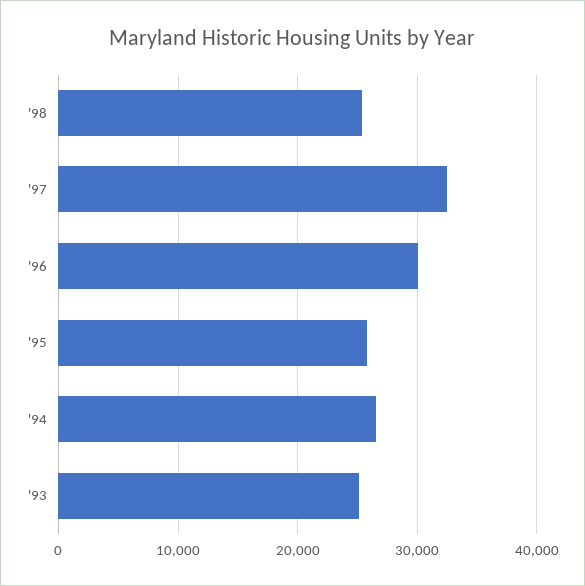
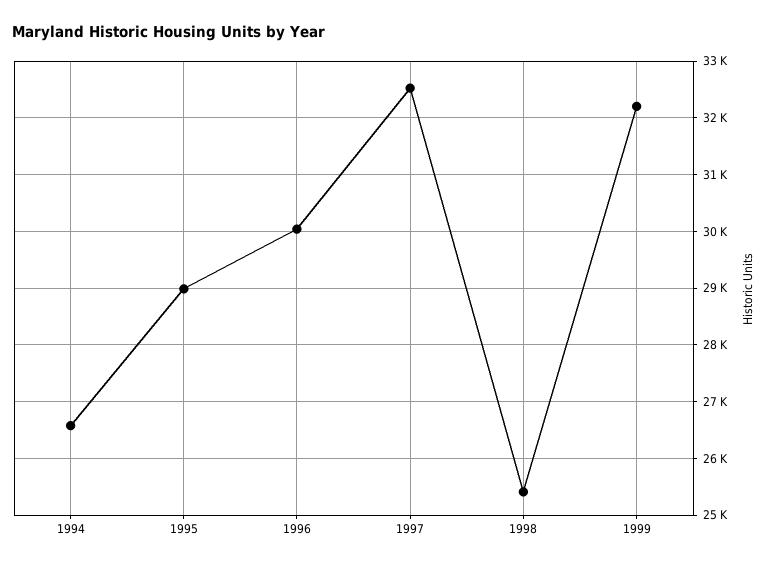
'95: 26000 -> 29000
'93: 25000 -> none
1999: none -> 32200

